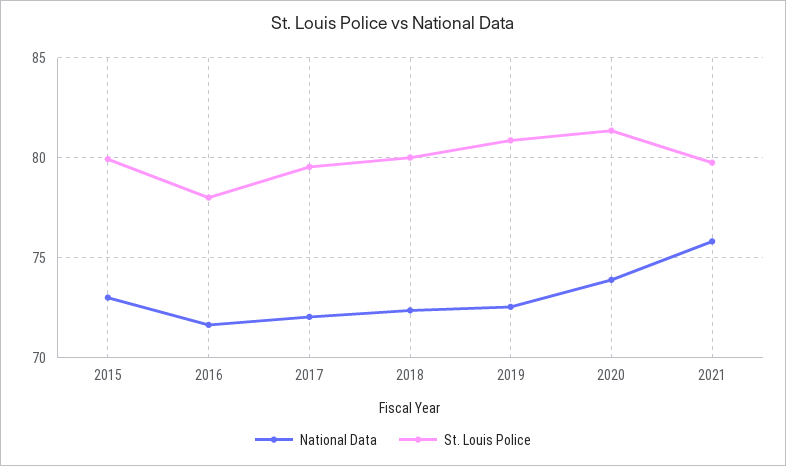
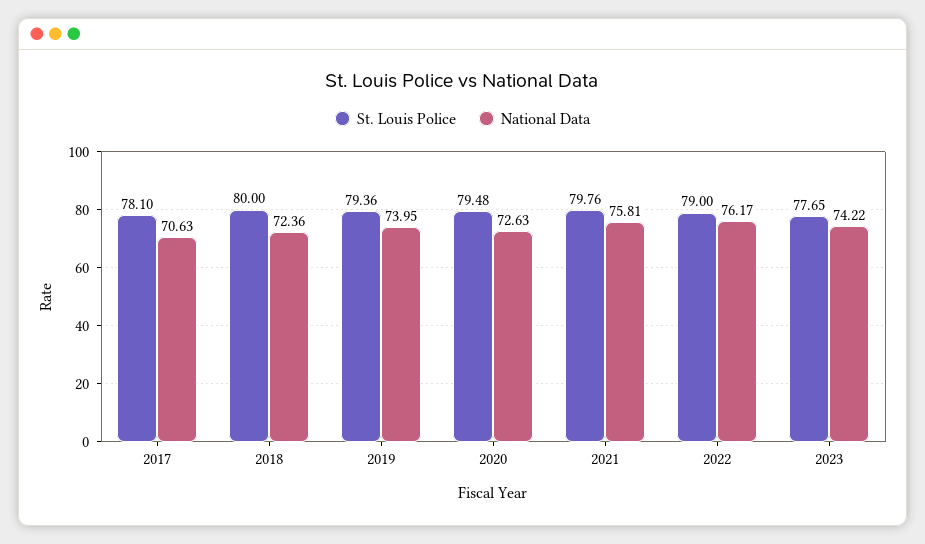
National Data, 2015: 73 -> none
St. Louis Police, 2015: 80 -> none
National Data, 2016: 71.5 -> none
St. Louis Police, 2016: 78 -> none
National Data, 2017: 72 -> 70.63
St. Louis Police, 2017: 79.5 -> 78.1
National Data, 2019: 72.5 -> 73.95
St. Louis Police, 2019: 81 -> 79.36
National Data, 2020: 74 -> 72.63
St. Louis Police, 2020: 81.5 -> 79.48
St. Louis Police, 2022: none -> 79
National Data, 2022: none -> 76.17
St. Louis Police, 2023: none -> 77.65
National Data, 2023: none -> 74.22

